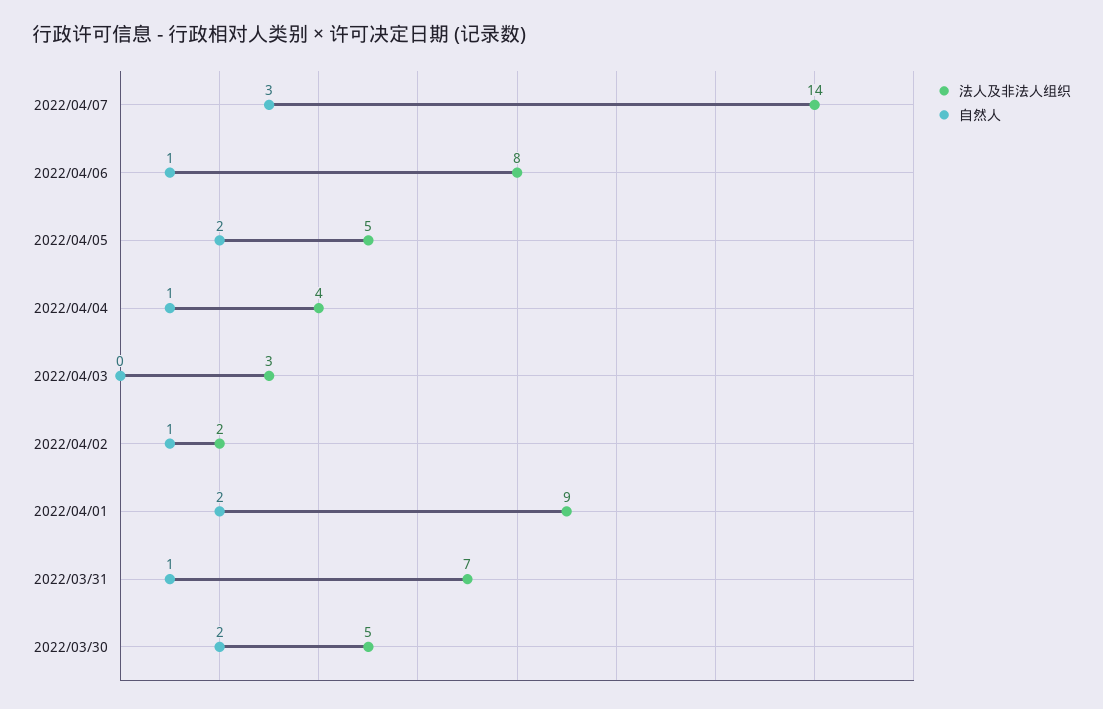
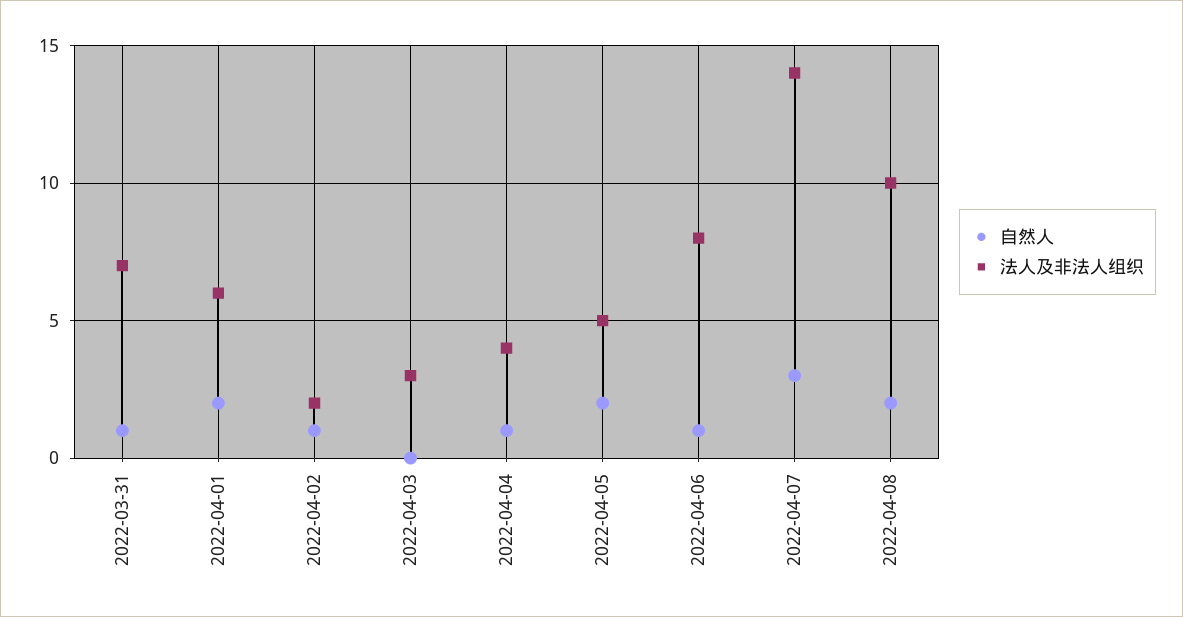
法人及非法人组织, 2022/04/01: 9 -> 6
法人及非法人组织, 2022/03/30: 5 -> none
自然人, 2022/03/30: 2 -> none
自然人, 2022-04-08: none -> 2
法人及非法人组织, 2022-04-08: none -> 10

